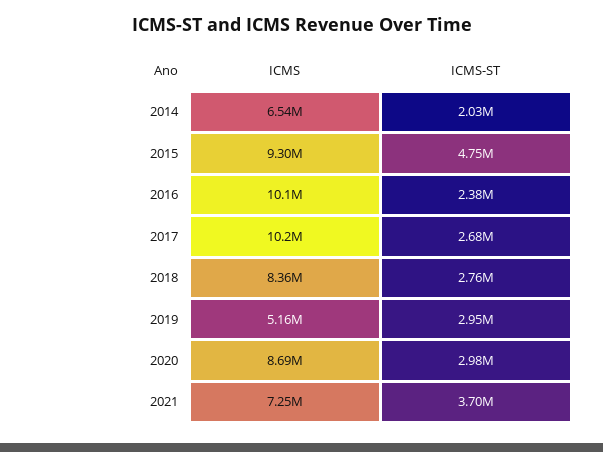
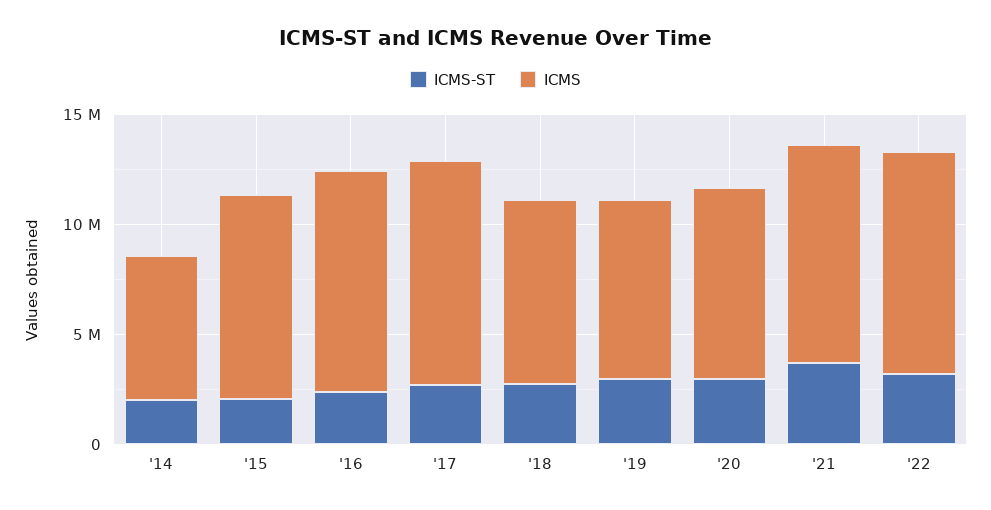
ICMS-ST, 2015: 4750000 -> 2000000
ICMS, 2019: 5160000 -> 8000000
ICMS, 2021: 7250000 -> 10000000
ICMS-ST, '22: none -> 3000000
ICMS, '22: none -> 10000000

